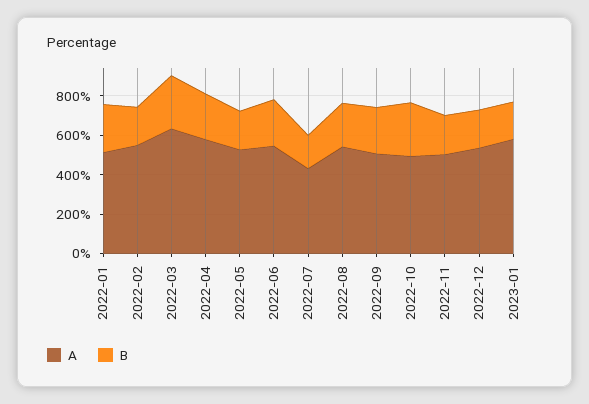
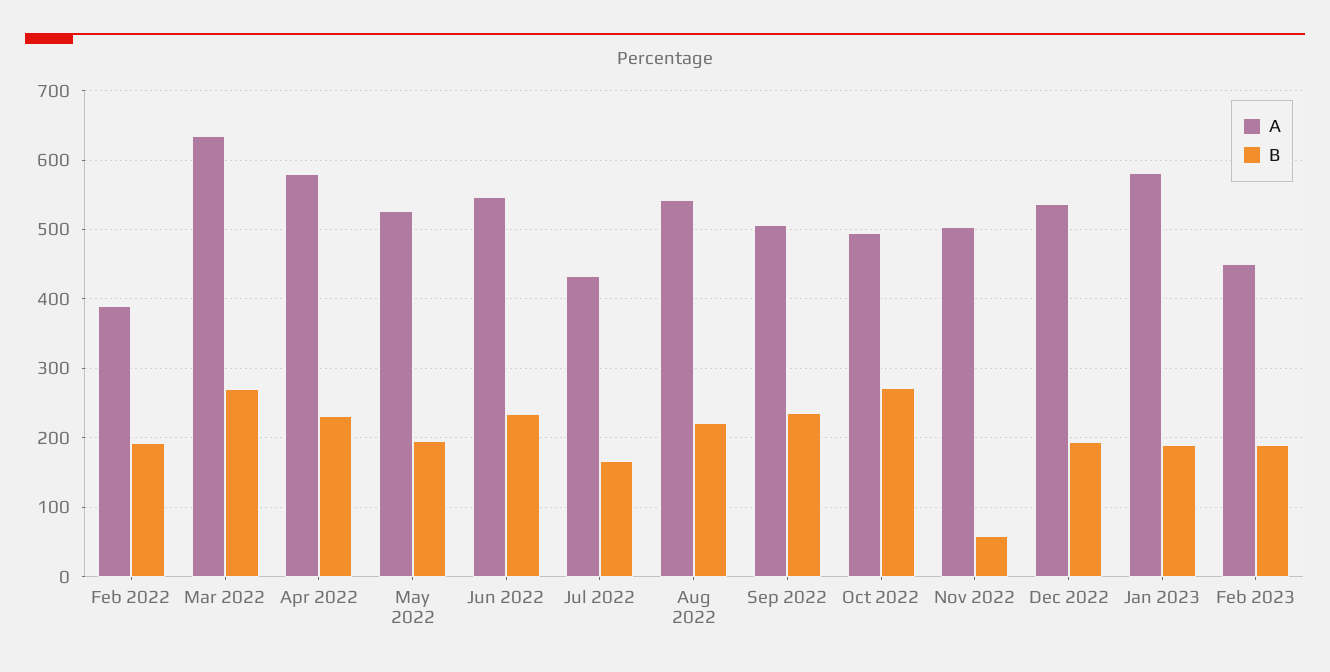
A, 2022-01: 500 -> none
B, 2022-01: 250 -> none
A, 2022-02: 550 -> 390
B, 2022-11: 200 -> 60
A, Feb 2023: none -> 450
B, Feb 2023: none -> 190

